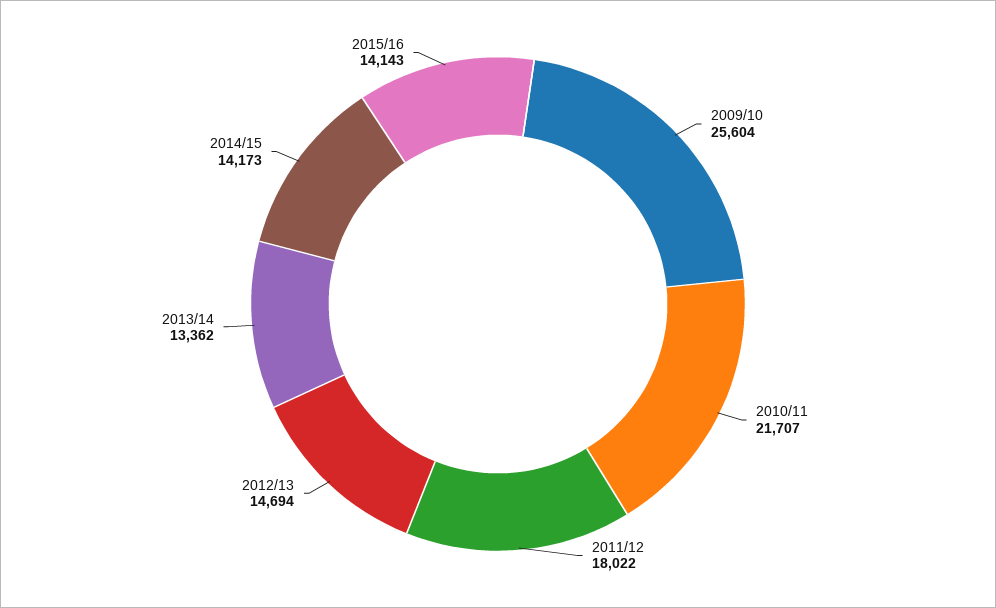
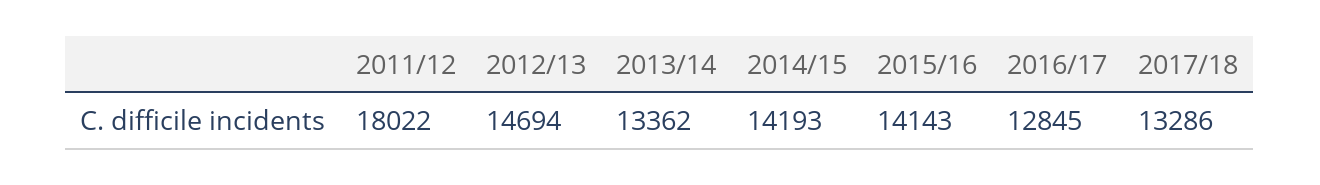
2009/10: 25604 -> none
2010/11: 21707 -> none
2014/15: 14173 -> 14193
2016/17: none -> 12845
2017/18: none -> 13286

